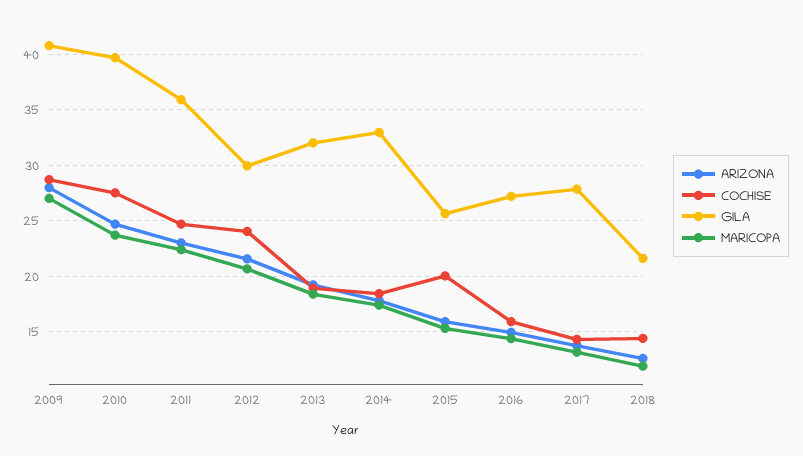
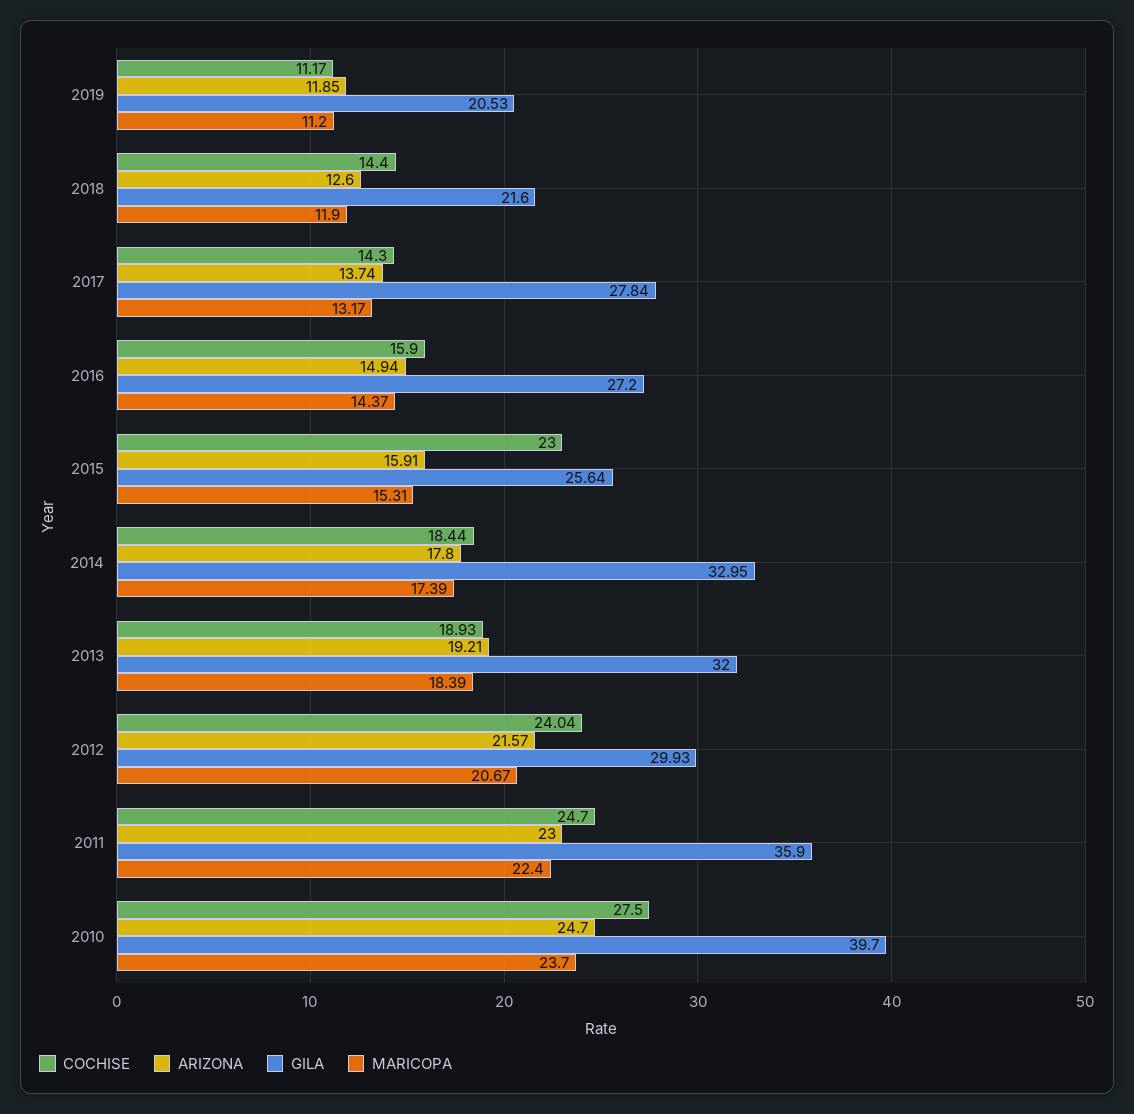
ARIZONA, 2009: 28 -> none
COCHISE, 2009: 29 -> none
GILA, 2009: 41 -> none
MARICOPA, 2009: 27 -> none
COCHISE, 2015: 20 -> 23
COCHISE, 2019: none -> 11.17
ARIZONA, 2019: none -> 11.85
GILA, 2019: none -> 20.53
MARICOPA, 2019: none -> 11.2

